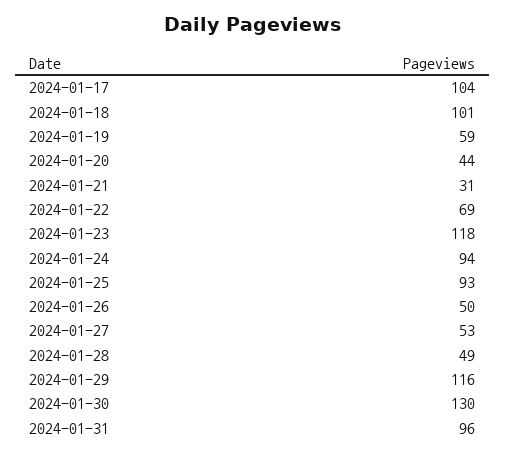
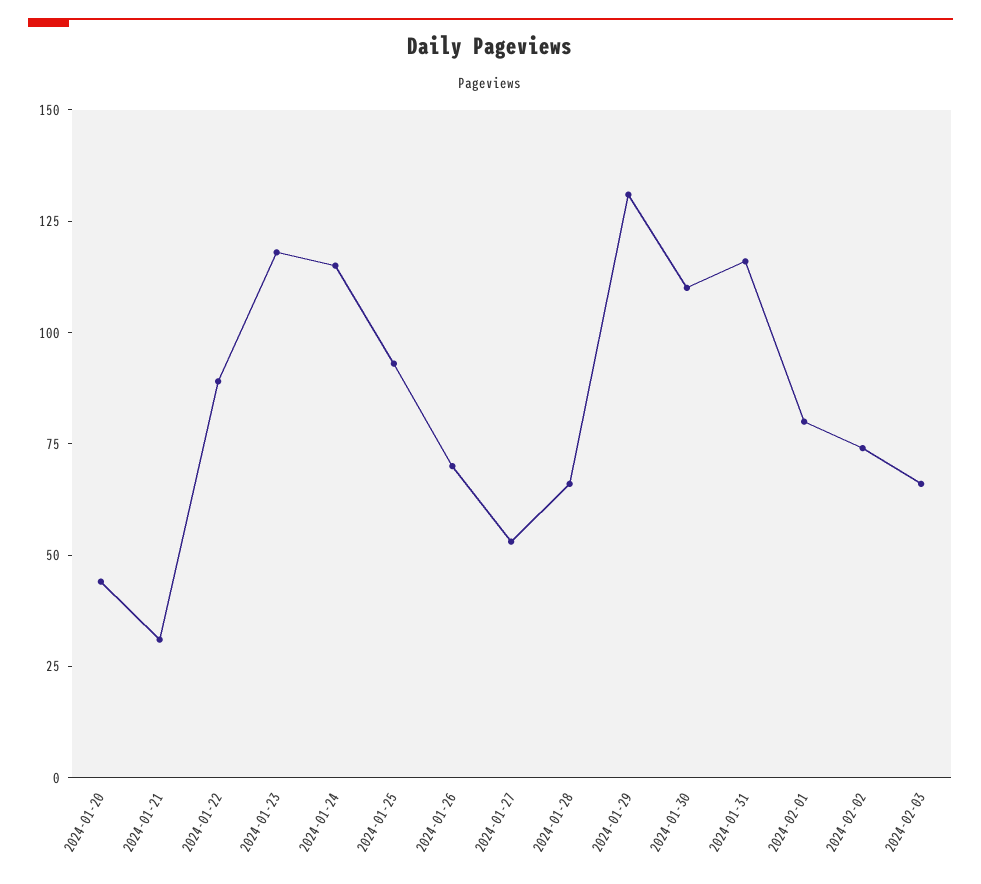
2024-01-17: 104 -> none
2024-01-18: 101 -> none
2024-01-19: 59 -> none
2024-01-22: 69 -> 90
2024-01-24: 94 -> 115
2024-01-26: 50 -> 70
2024-01-28: 49 -> 65
2024-01-29: 116 -> 130
2024-01-30: 130 -> 110
2024-01-31: 96 -> 115
2024-02-01: none -> 80
2024-02-02: none -> 75
2024-02-03: none -> 65

